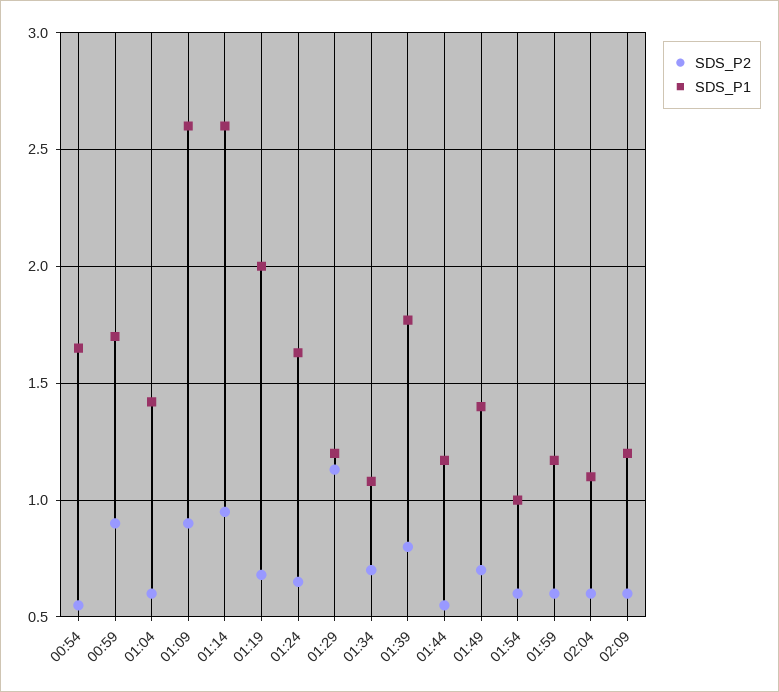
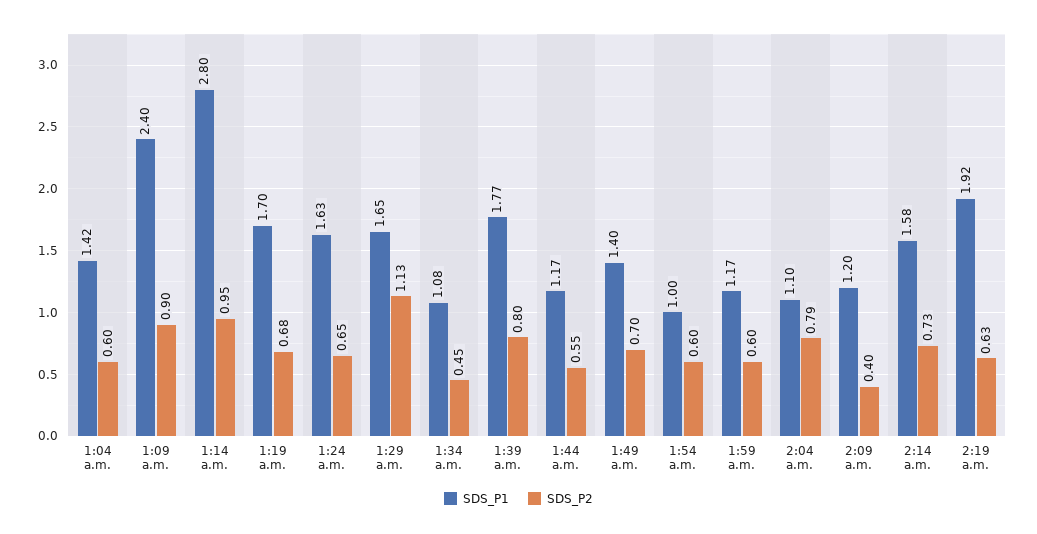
SDS_P2, 00:54: 0.55 -> none
SDS_P1, 00:54: 1.65 -> none
SDS_P2, 00:59: 0.9 -> none
SDS_P1, 00:59: 1.7 -> none
SDS_P1, 01:09: 2.6 -> 2.4
SDS_P1, 01:14: 2.6 -> 2.8
SDS_P1, 01:19: 2 -> 1.7
SDS_P1, 01:29: 1.2 -> 1.65
SDS_P2, 01:34: 0.7 -> 0.45
SDS_P2, 02:04: 0.6 -> 0.79
SDS_P2, 02:09: 0.6 -> 0.4
SDS_P1, 2:14 a.m.: none -> 1.58
SDS_P2, 2:14 a.m.: none -> 0.73
SDS_P1, 2:19 a.m.: none -> 1.92
SDS_P2, 2:19 a.m.: none -> 0.63

